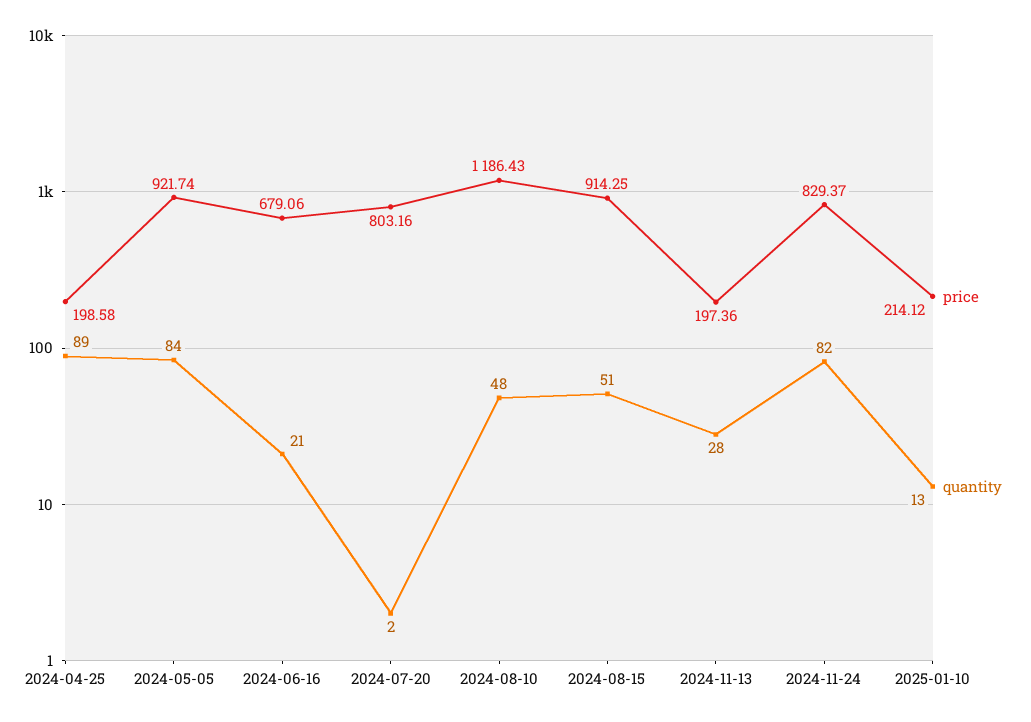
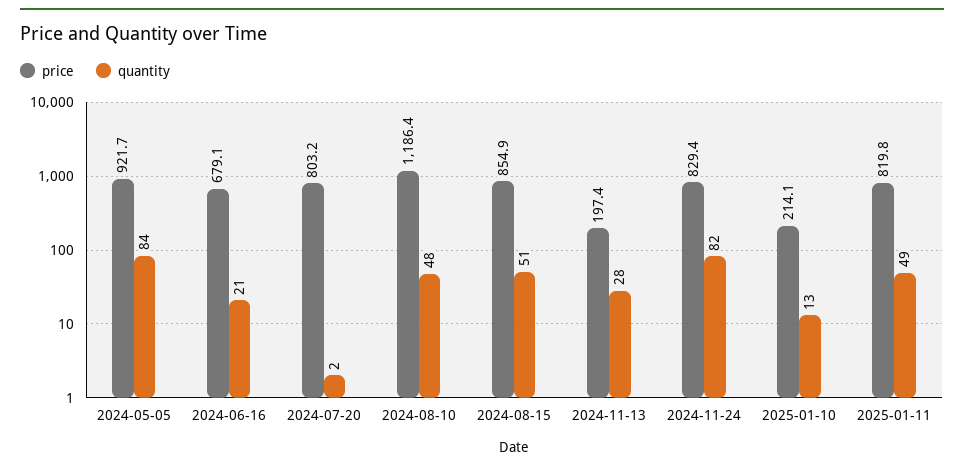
price, 2024-04-25: 198.58 -> none
quantity, 2024-04-25: 89 -> none
price, 2024-08-15: 914.25 -> 854.9
price, 2025-01-11: none -> 819.8
quantity, 2025-01-11: none -> 49

